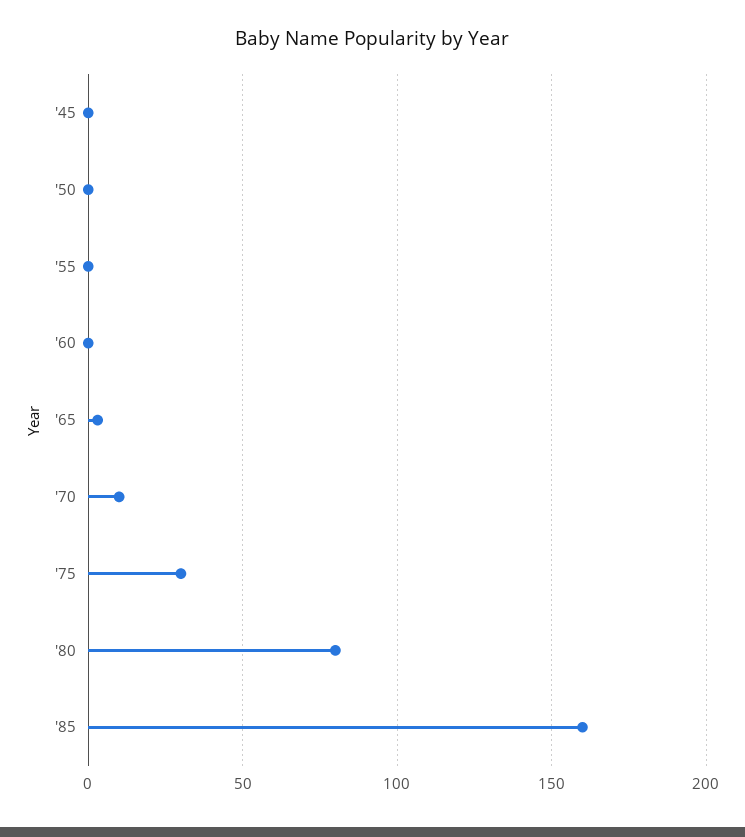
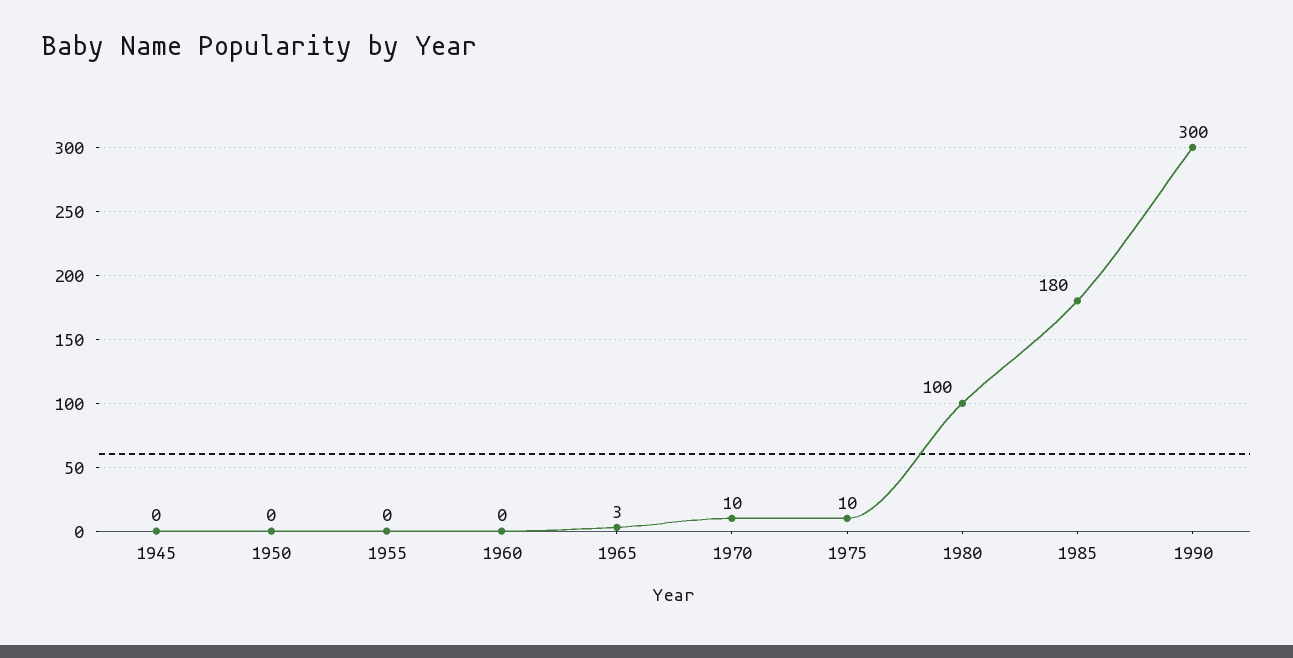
'75: 30 -> 10
'80: 80 -> 100
'85: 160 -> 180
1990: none -> 300

